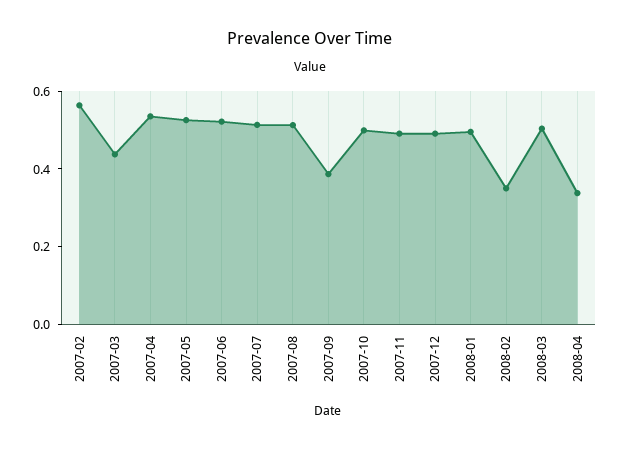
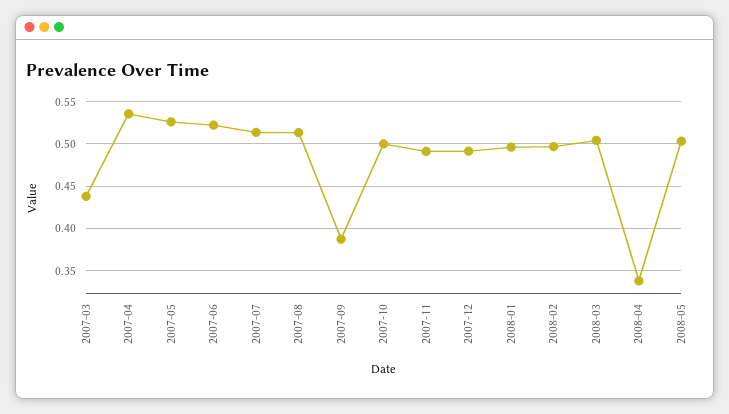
2007-02: 0.55 -> none
2008-02: 0.35 -> 0.5
2008-05: none -> 0.5

